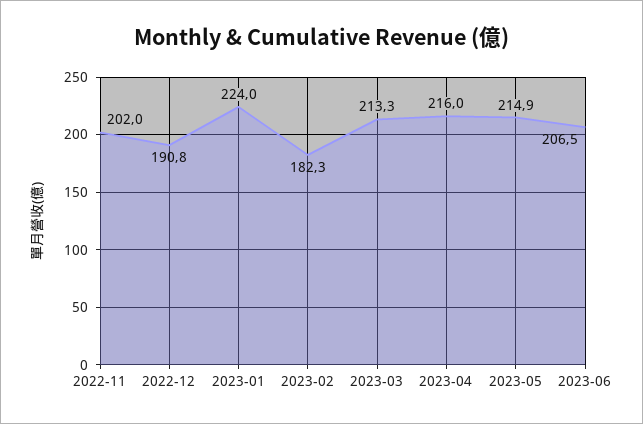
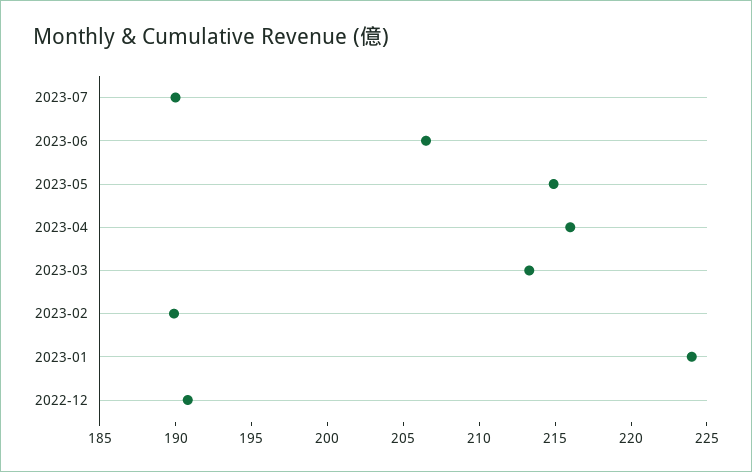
2022-11: 202 -> none
2023-02: 182.3 -> 190
2023-07: none -> 190

